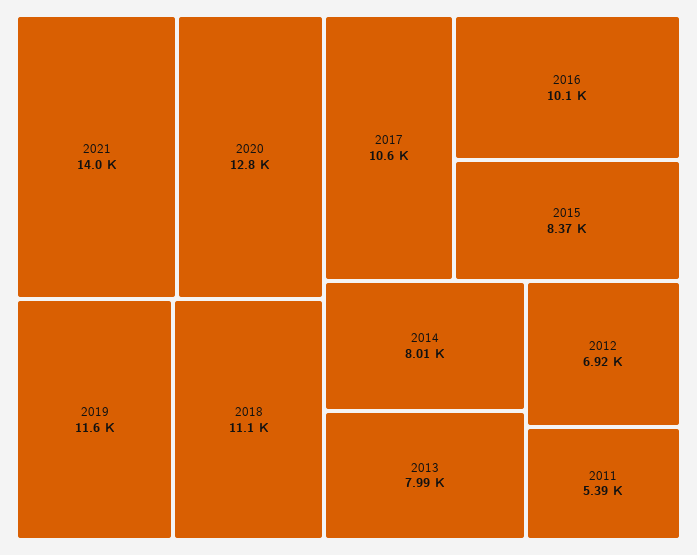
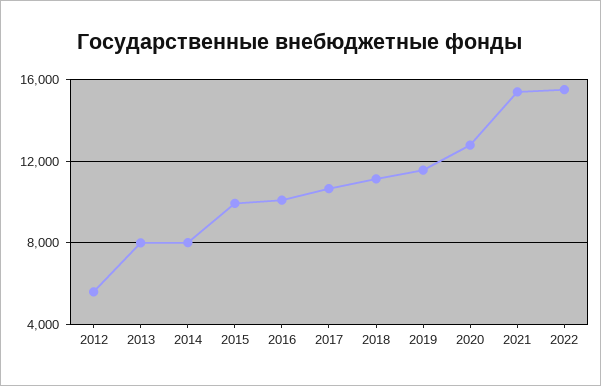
2021: 14000 -> 15500
2015: 8370 -> 10000
2012: 6920 -> 5500
2011: 5390 -> none
2022: none -> 15500

